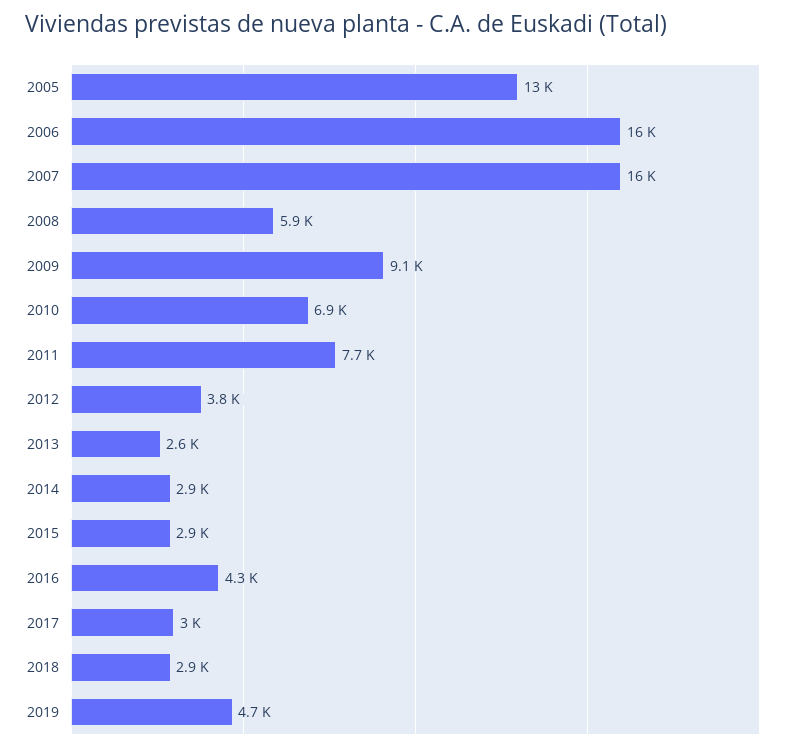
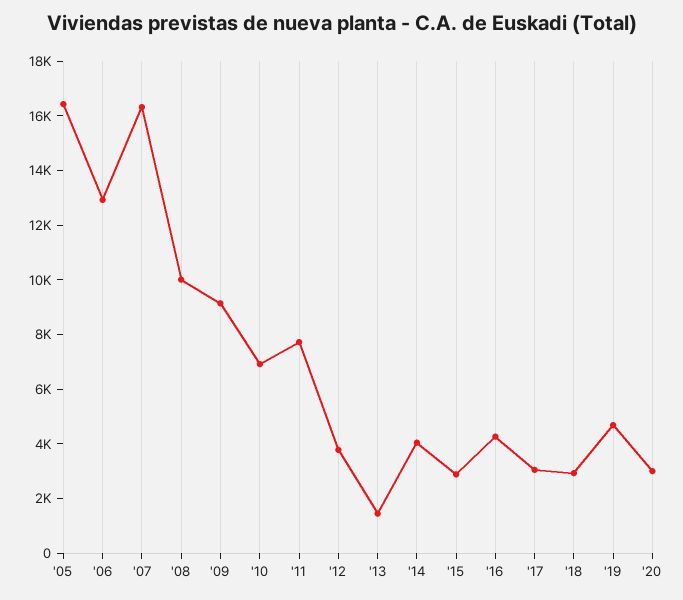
2005: 13000 -> 16500
2006: 16000 -> 13000
2008: 5900 -> 10000
2013: 2600 -> 1500
2014: 2900 -> 4000
'20: none -> 3000

